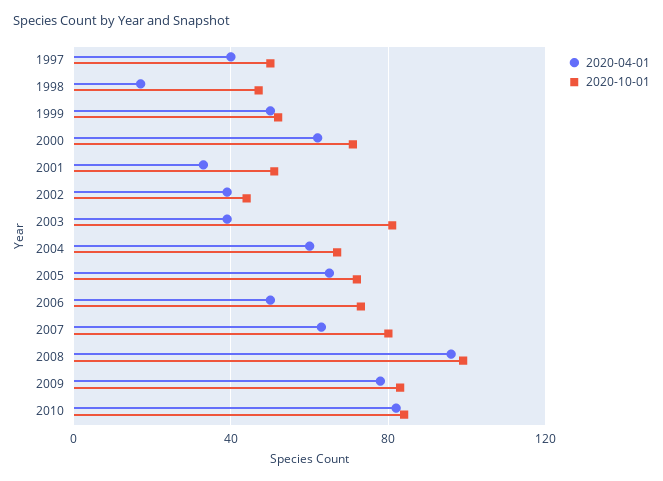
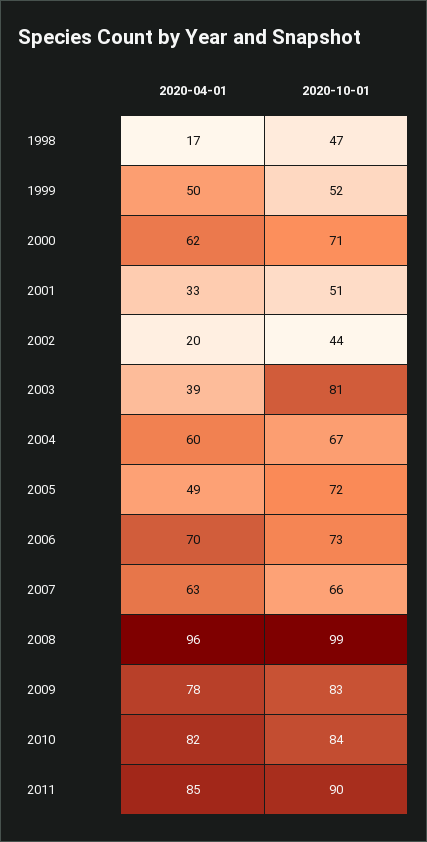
2020-04-01, 1997: 40 -> none
2020-10-01, 1997: 50 -> none
2020-04-01, 2002: 40 -> 20
2020-04-01, 2005: 65 -> 49
2020-04-01, 2006: 50 -> 70
2020-10-01, 2007: 80 -> 66
2020-04-01, 2011: none -> 85
2020-10-01, 2011: none -> 90

